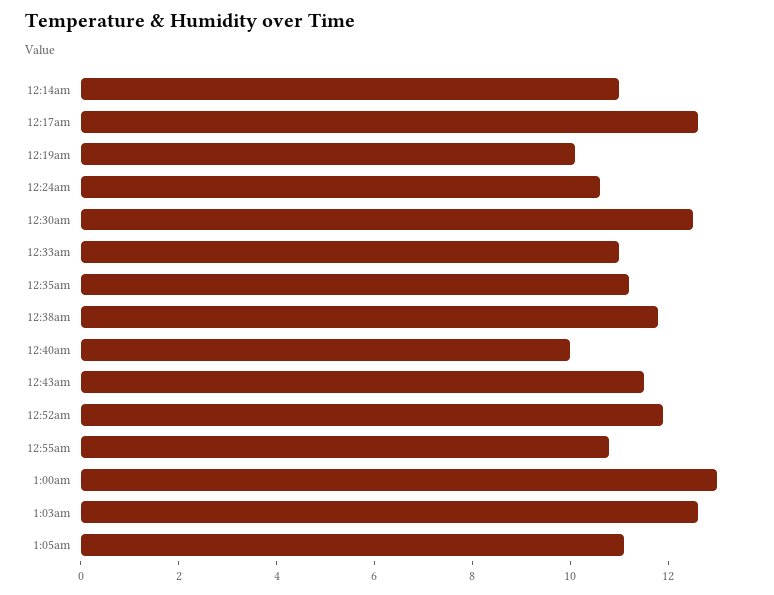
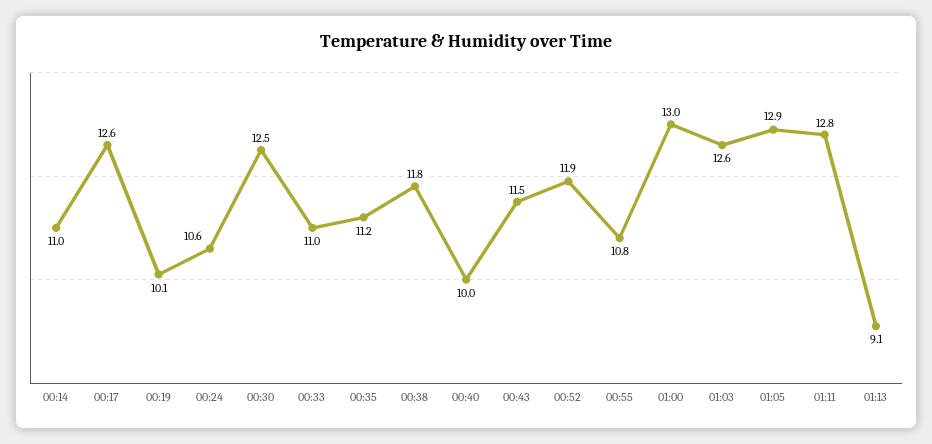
1:05am: 11 -> 12.9
01:11: none -> 12.8
01:13: none -> 9.1

